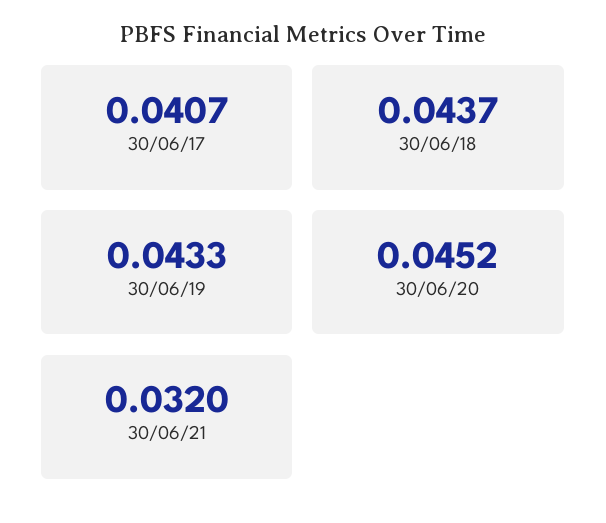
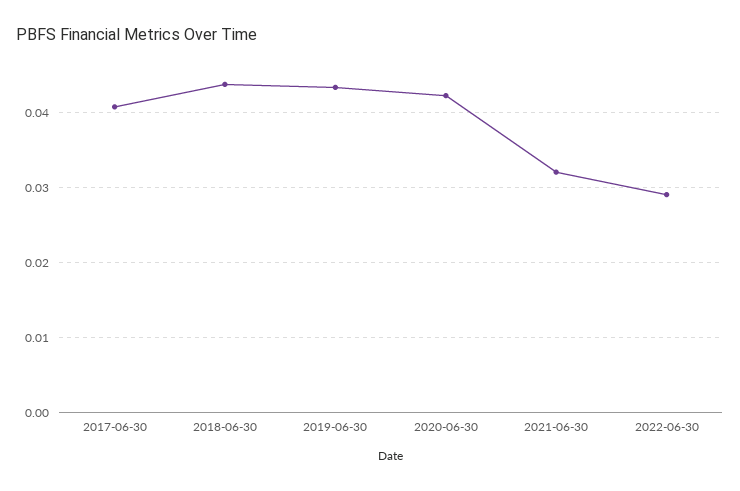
30/06/20: 0.0452 -> 0.042
2022-06-30: none -> 0.029

